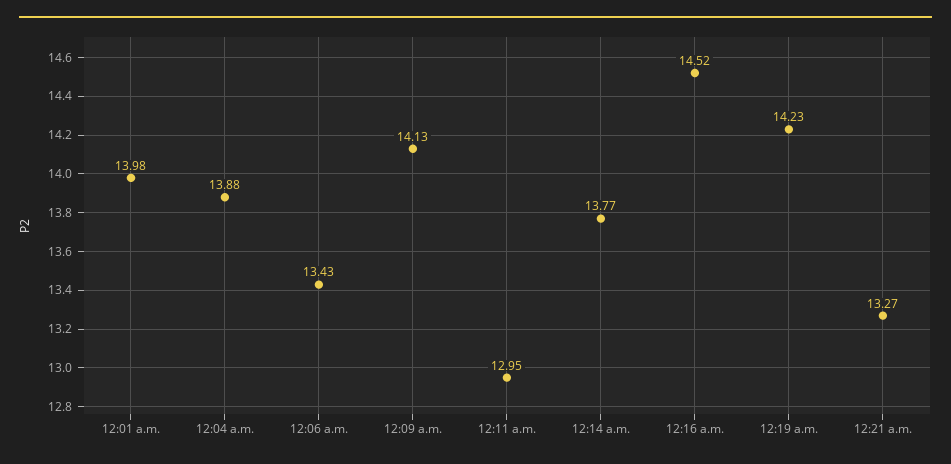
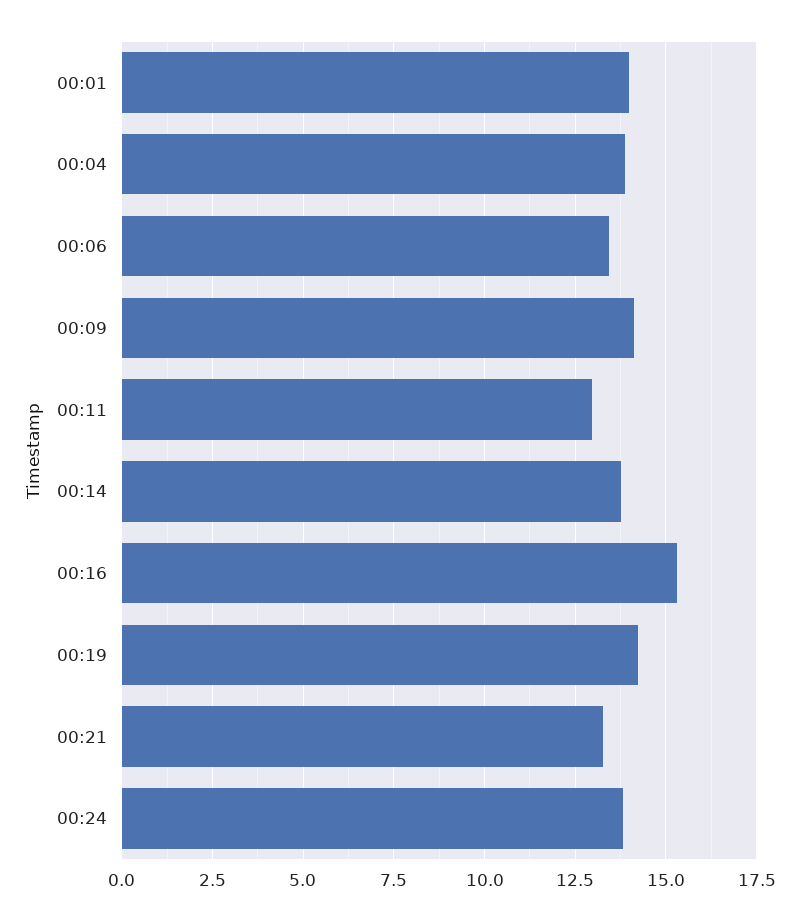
12:16 a.m.: 14.52 -> 15.25
00:24: none -> 13.75

